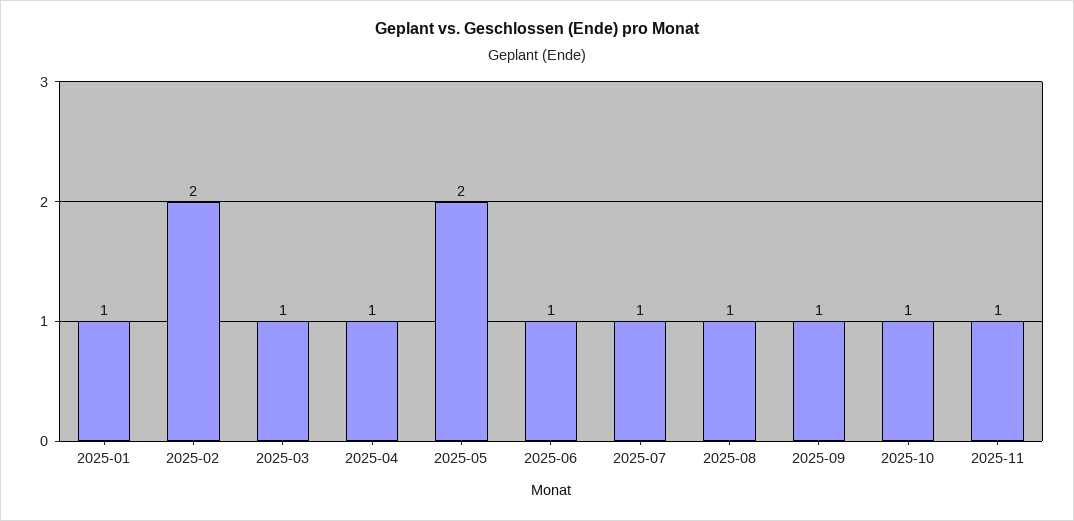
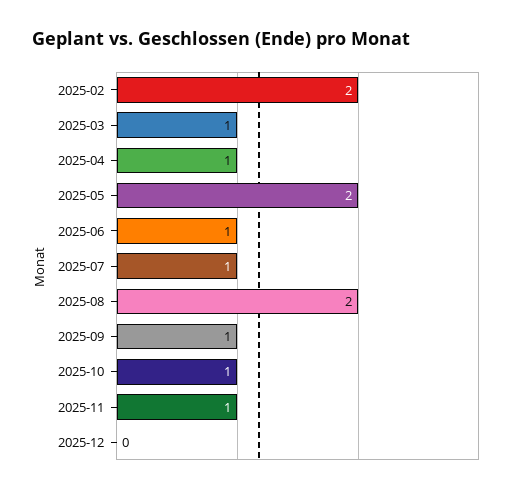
2025-01: 1 -> none
2025-08: 1 -> 2
2025-12: none -> 0

